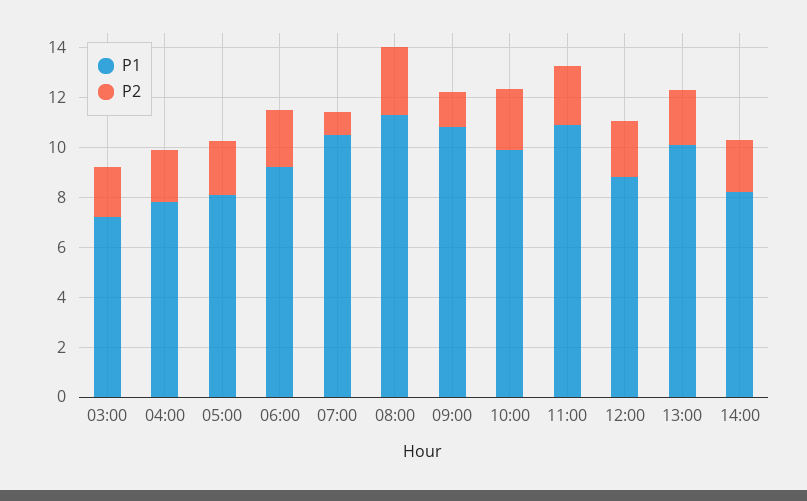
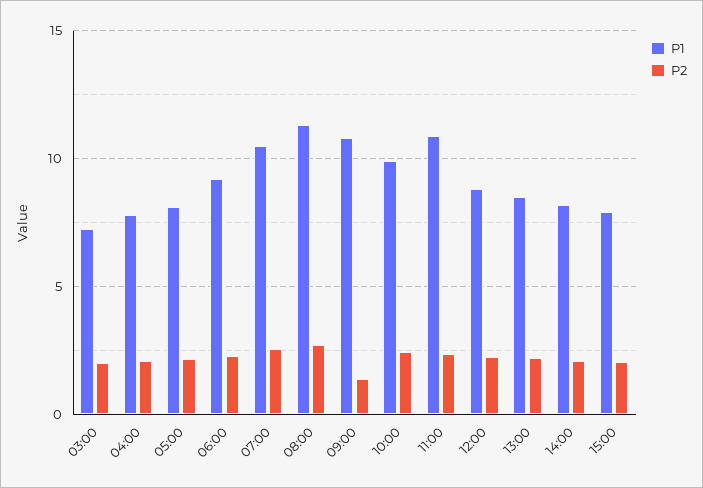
P2, 07:00: 1 -> 2.5
P1, 13:00: 10 -> 8.5
P1, 15:00: none -> 8
P2, 15:00: none -> 2

